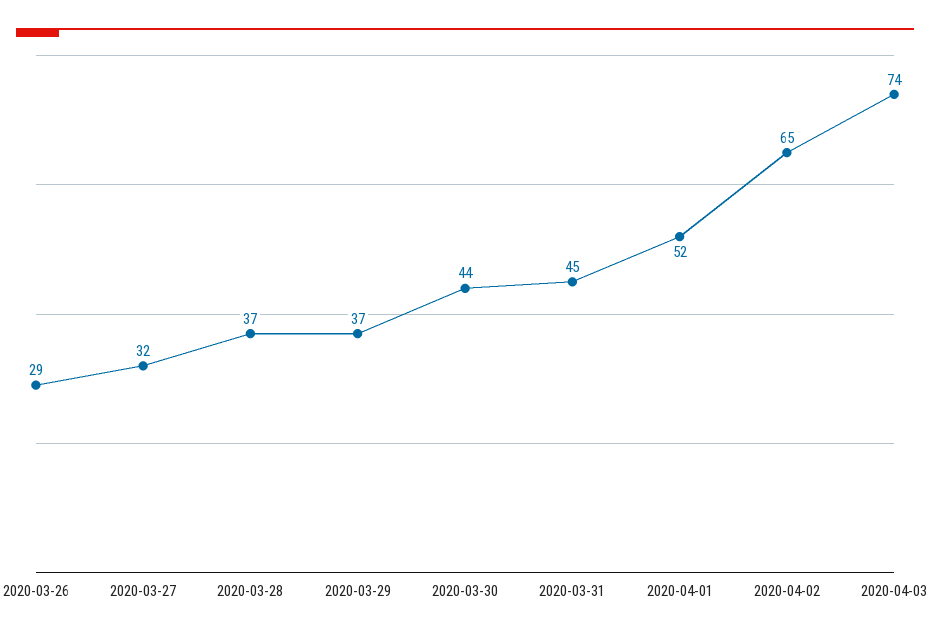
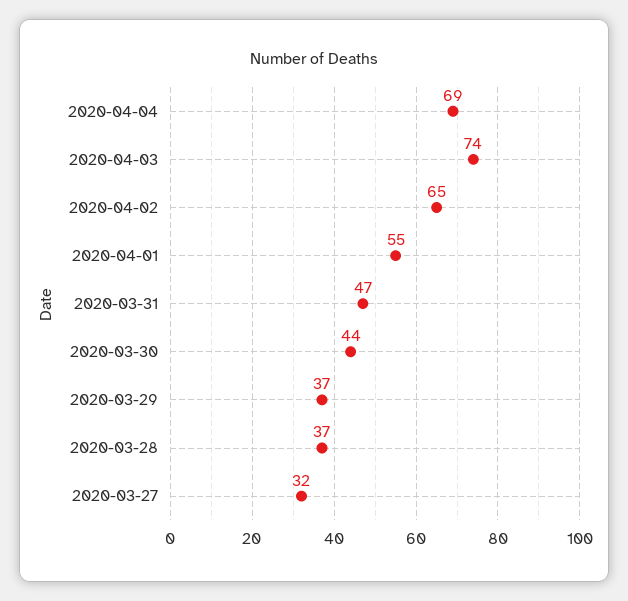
2020-03-26: 29 -> none
2020-03-31: 45 -> 47
2020-04-01: 52 -> 55
2020-04-04: none -> 69

